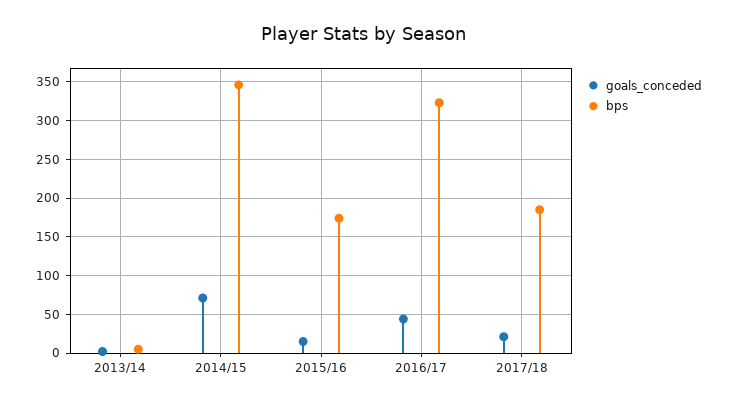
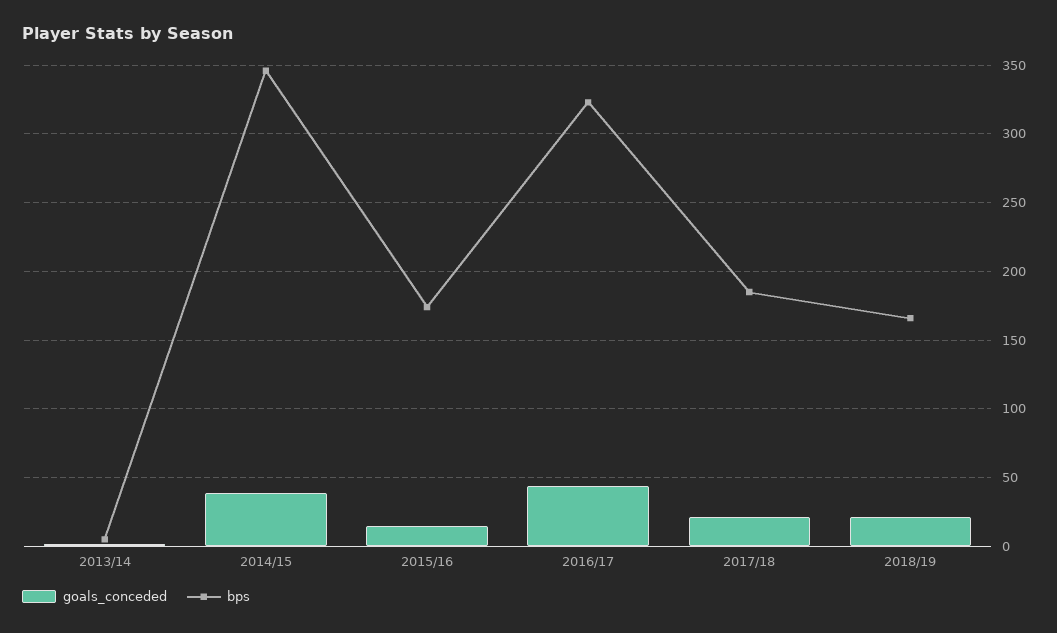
goals_conceded, 2014/15: 70 -> 40
goals_conceded, 2018/19: none -> 20
bps, 2018/19: none -> 165

